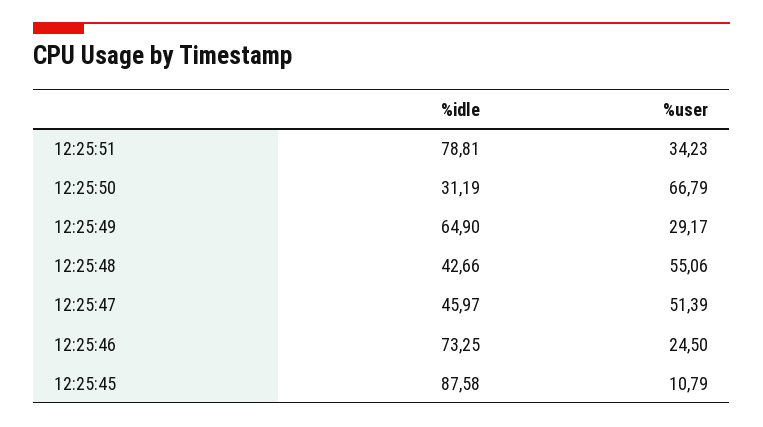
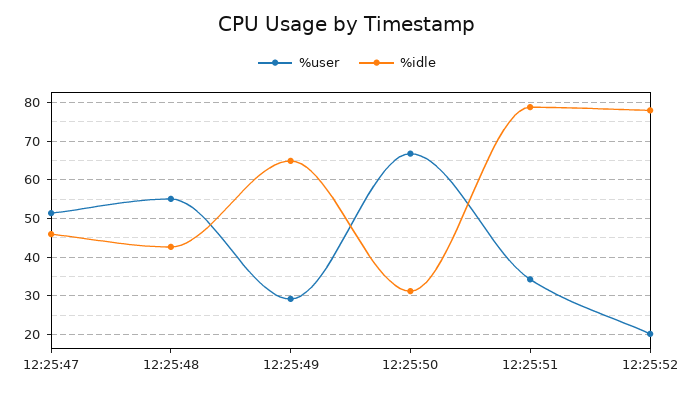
%idle, 12:25:46: 73.25 -> none
%user, 12:25:46: 24.5 -> none
%idle, 12:25:45: 87.58 -> none
%user, 12:25:45: 10.79 -> none
%user, 12:25:52: none -> 20
%idle, 12:25:52: none -> 78

